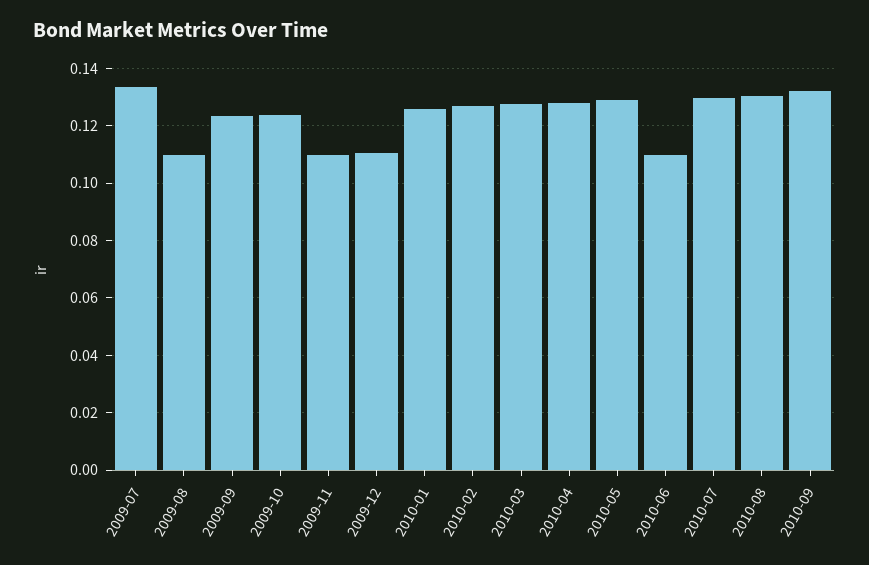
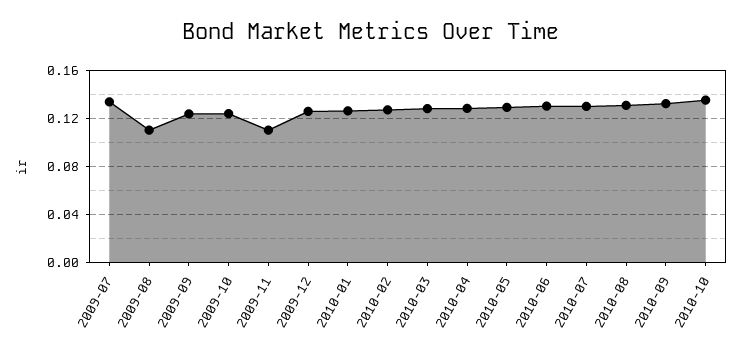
2009-12: 0.11 -> 0.125
2010-06: 0.11 -> 0.13
2010-10: none -> 0.135

